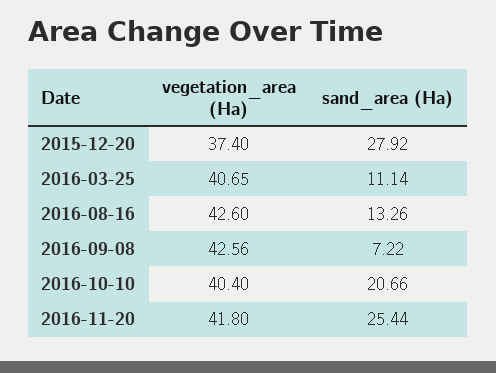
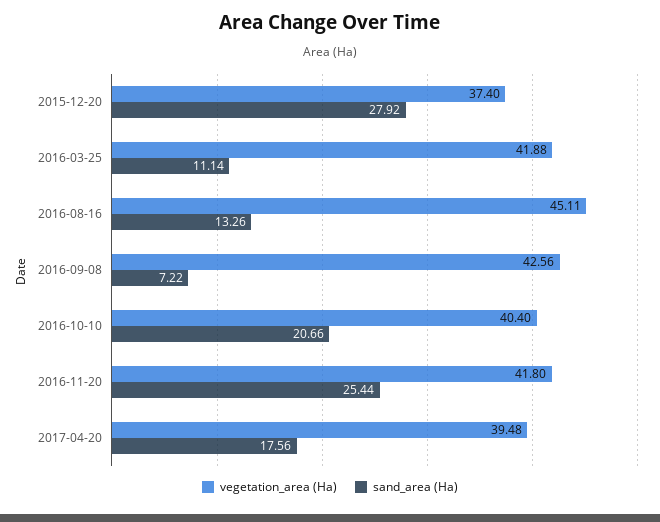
vegetation_area (Ha), 2016-03-25: 40.65 -> 41.88
vegetation_area (Ha), 2016-08-16: 42.6 -> 45.11
vegetation_area (Ha), 2017-04-20: none -> 39.48
sand_area (Ha), 2017-04-20: none -> 17.56

